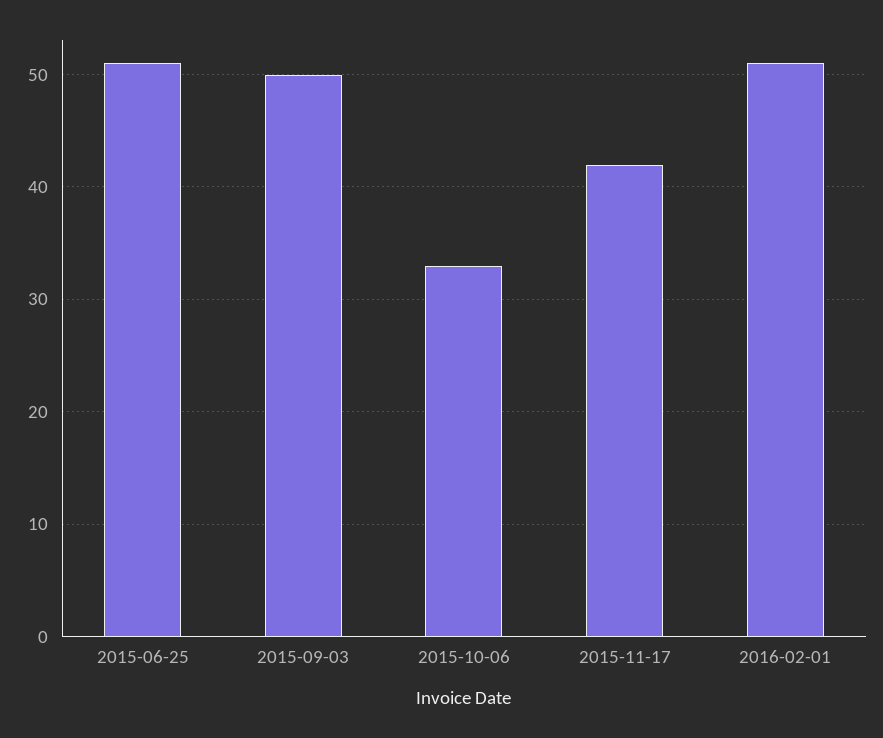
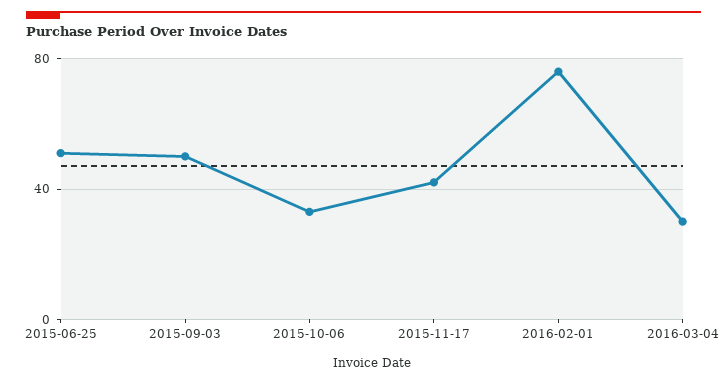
2016-02-01: 51 -> 75
2016-03-04: none -> 30

